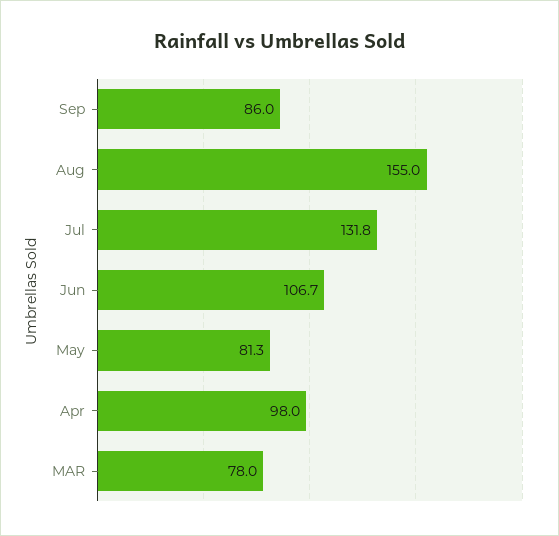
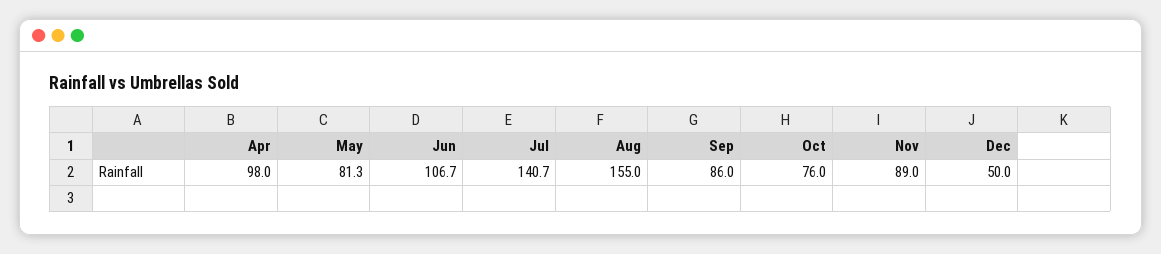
Jul: 131.8 -> 140.7
MAR: 78 -> none
Oct: none -> 76
Nov: none -> 89
Dec: none -> 50

